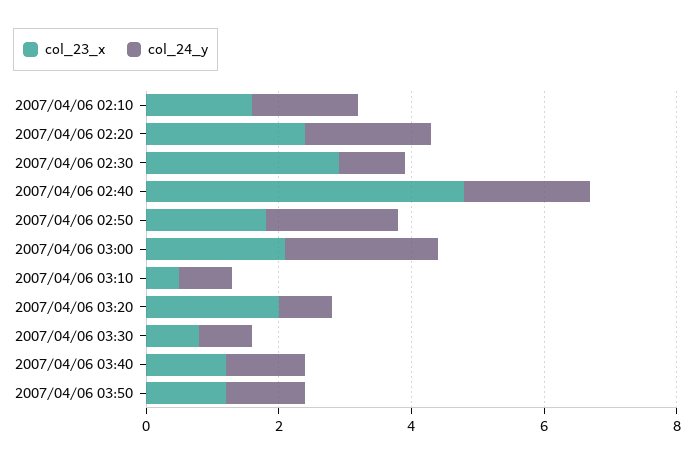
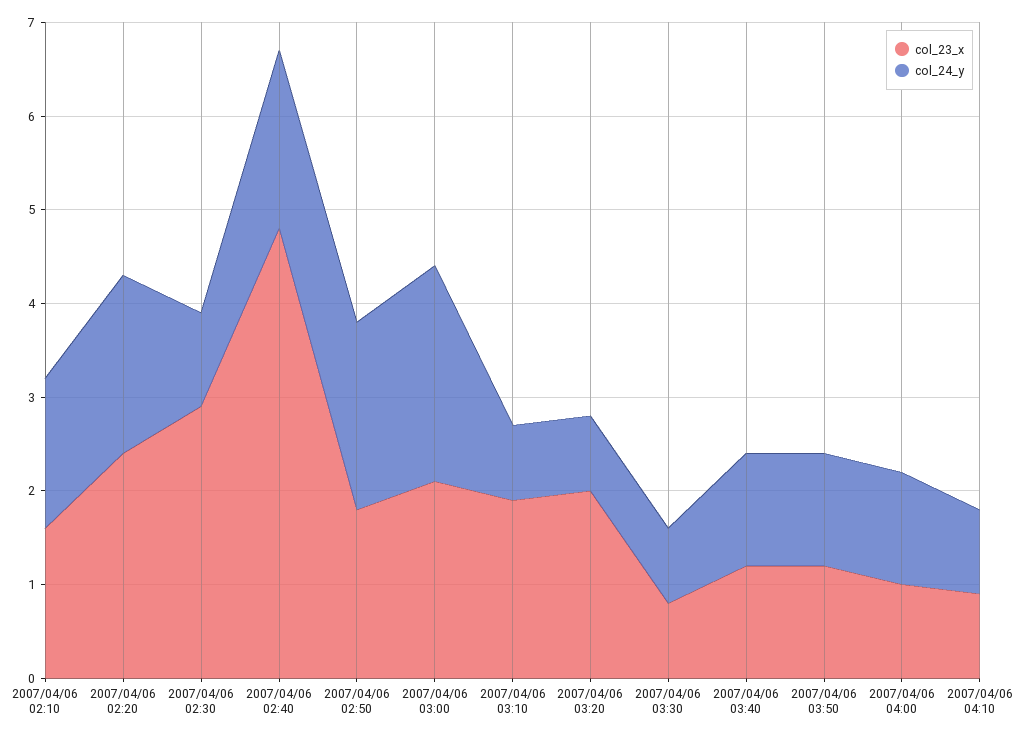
col_23_x, 2007/04/06 03:10: 0.5 -> 1.9
col_23_x, 2007/04/06 04:00: none -> 1
col_24_y, 2007/04/06 04:00: none -> 1.2
col_23_x, 2007/04/06 04:10: none -> 0.9
col_24_y, 2007/04/06 04:10: none -> 0.9

